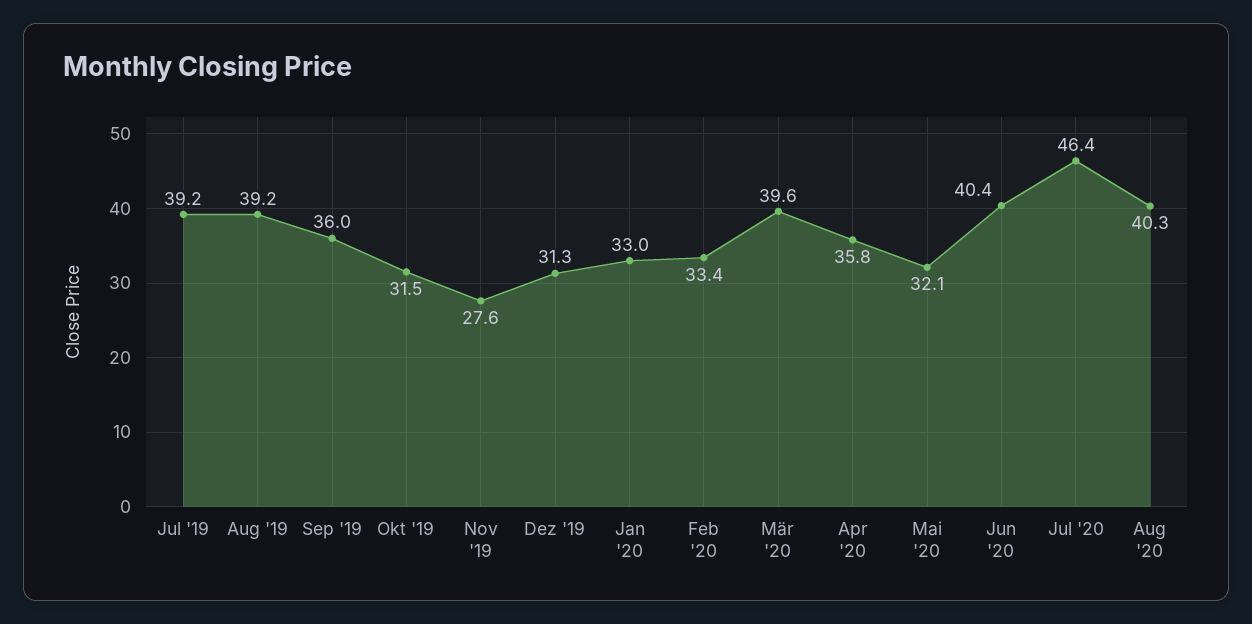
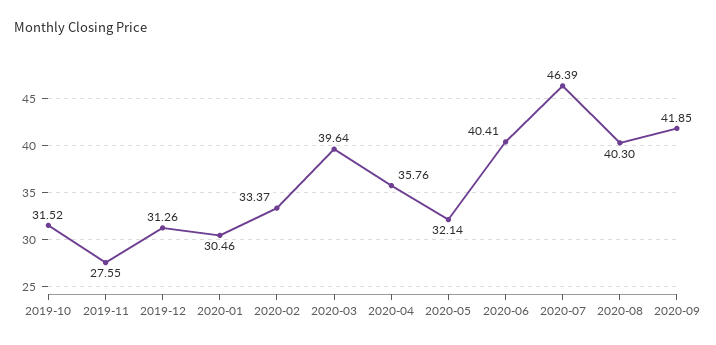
Jul '19: 39.2 -> none
Aug '19: 39.2 -> none
Sep '19: 36 -> none
Jan '20: 33 -> 30.46
2020-09: none -> 41.85

